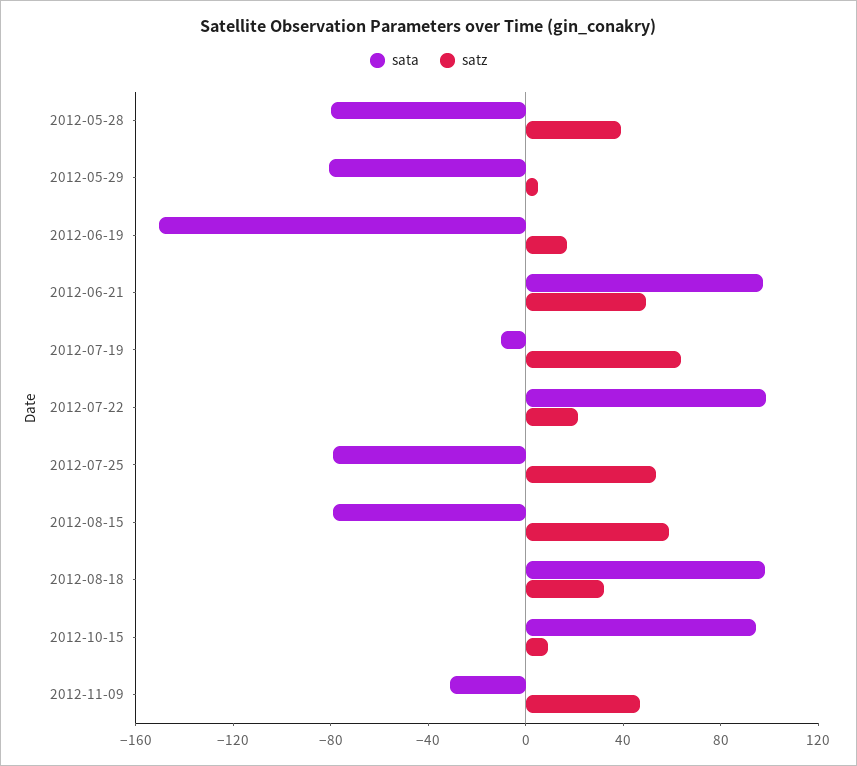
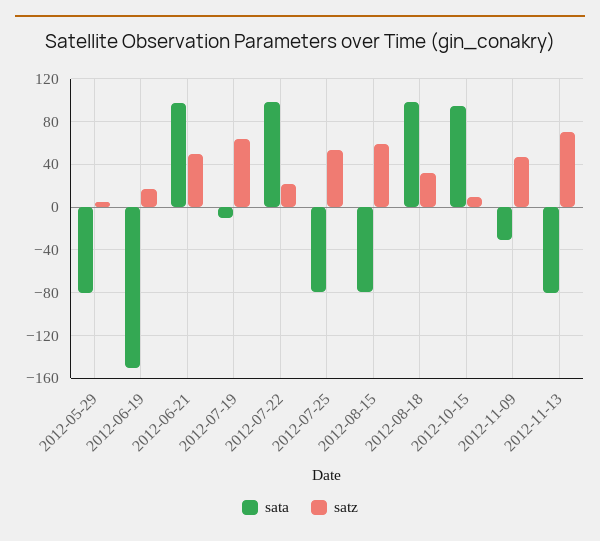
sata, 2012-05-28: -80 -> none
satz, 2012-05-28: 40 -> none
sata, 2012-11-13: none -> -80
satz, 2012-11-13: none -> 70

